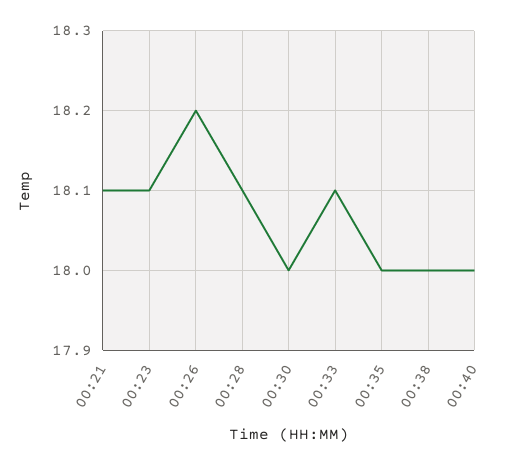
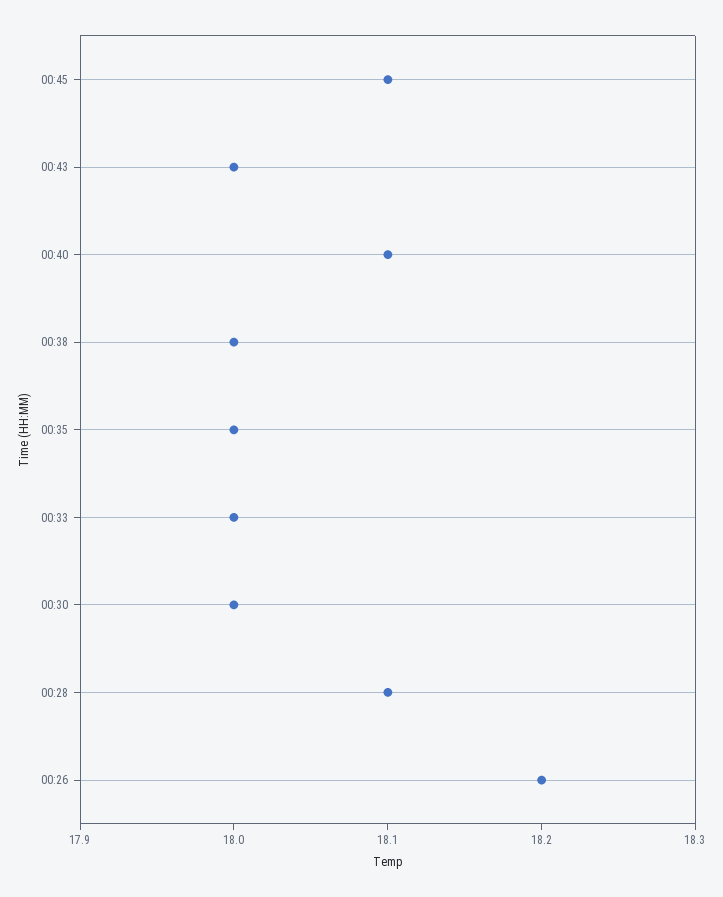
00:21: 18.1 -> none
00:23: 18.1 -> none
00:33: 18.1 -> 18
00:40: 18 -> 18.1
00:45: none -> 18.1
00:43: none -> 18

